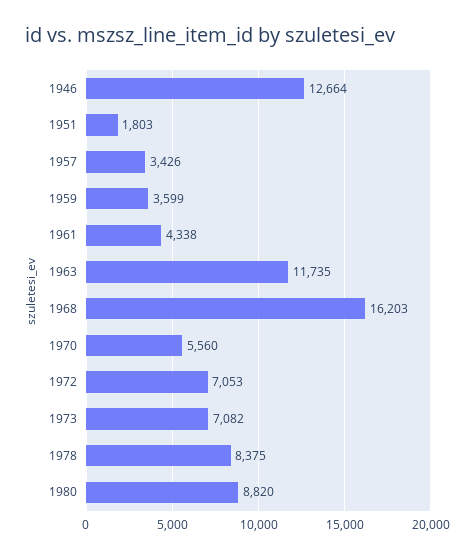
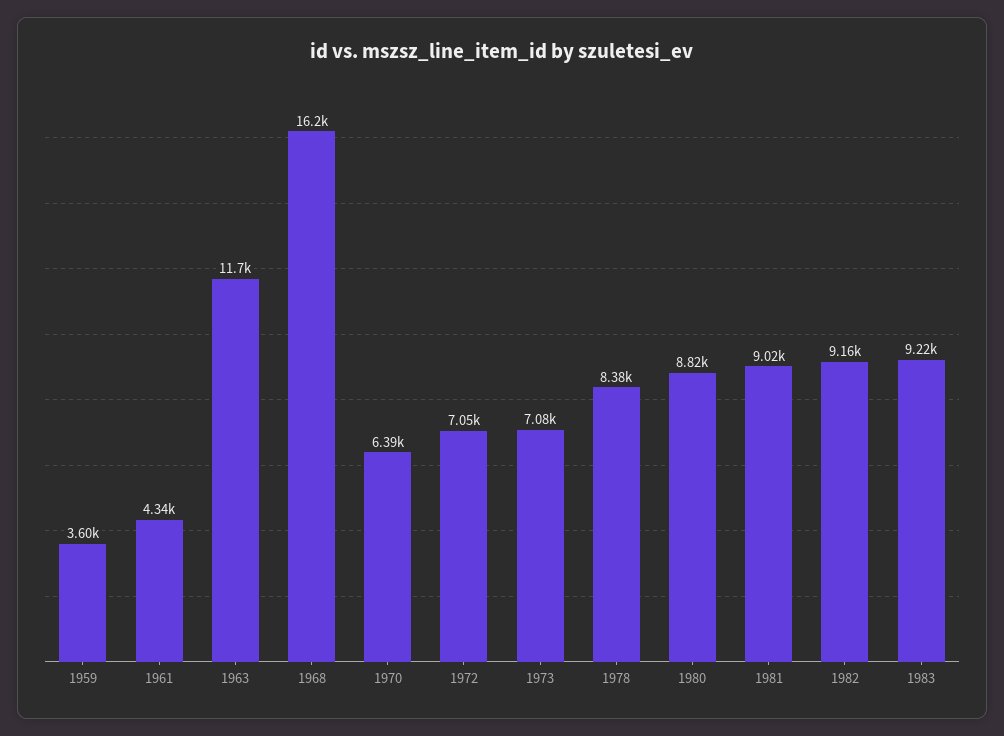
1946: 12664 -> none
1951: 1803 -> none
1957: 3426 -> none
1970: 5560 -> 6390
1981: none -> 9020
1982: none -> 9160
1983: none -> 9220

